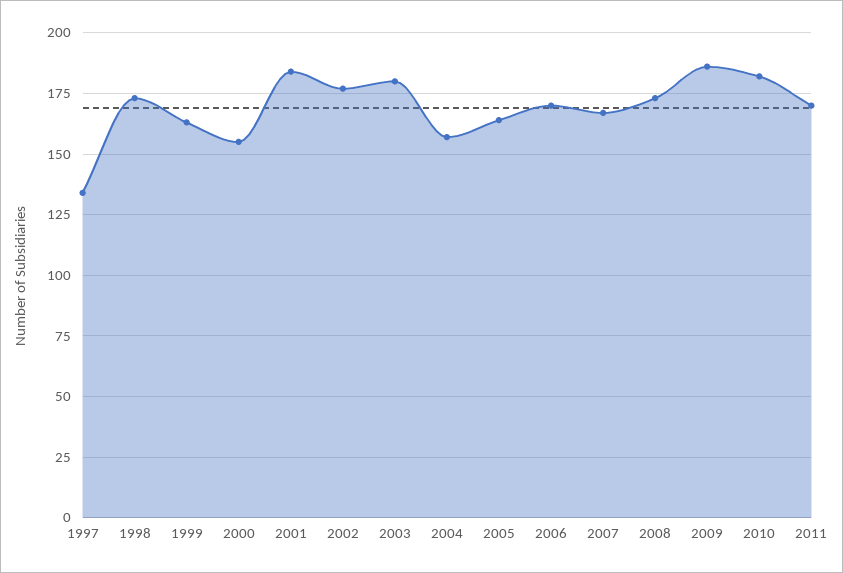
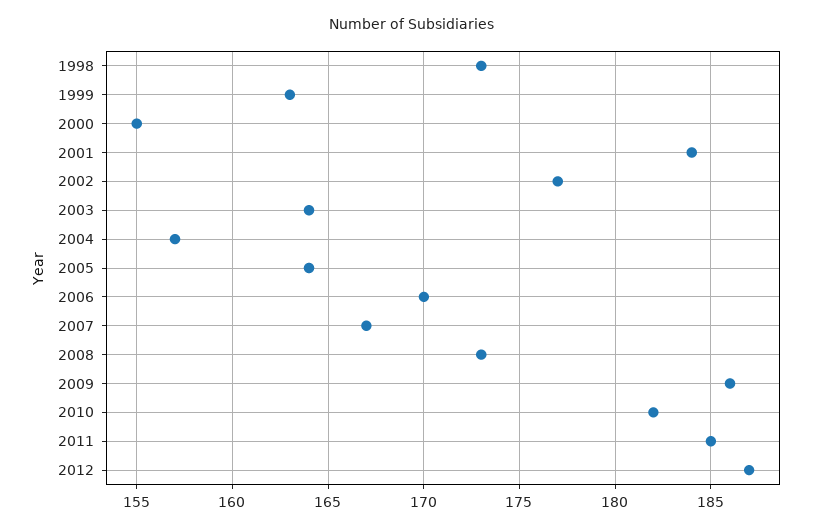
1997: 135 -> none
2003: 180 -> 164
2011: 170 -> 185
2012: none -> 187

